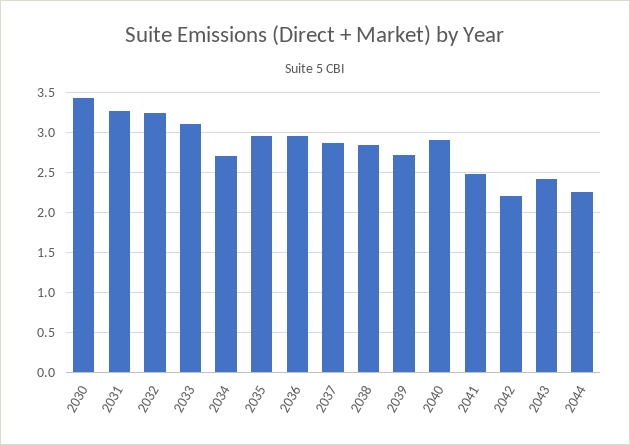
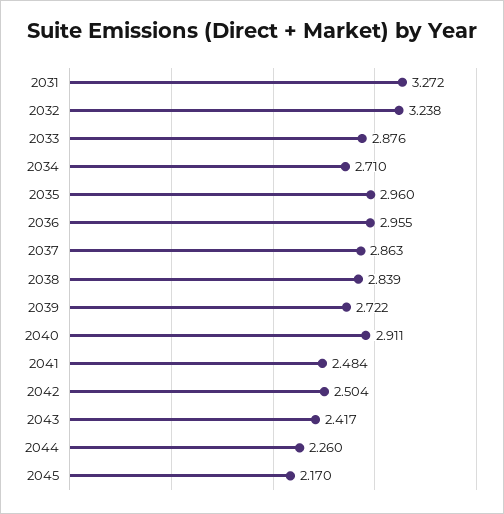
2030: 3.4 -> none
2033: 3.1 -> 2.876
2042: 2.2 -> 2.504
2045: none -> 2.17

